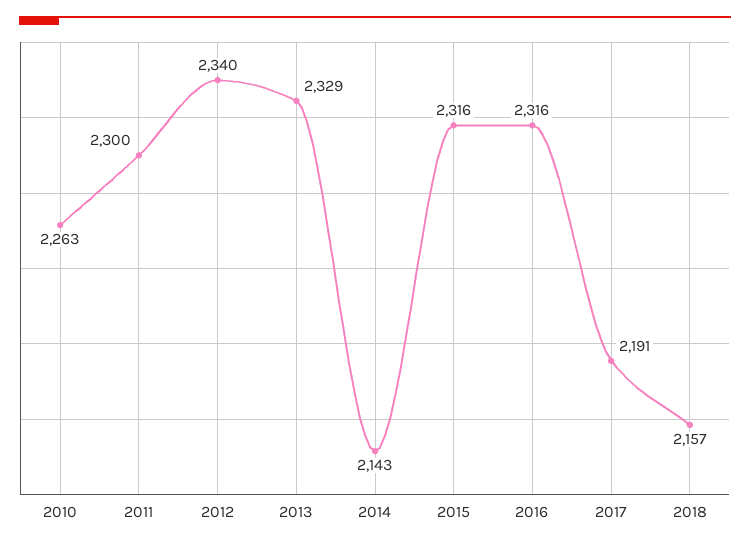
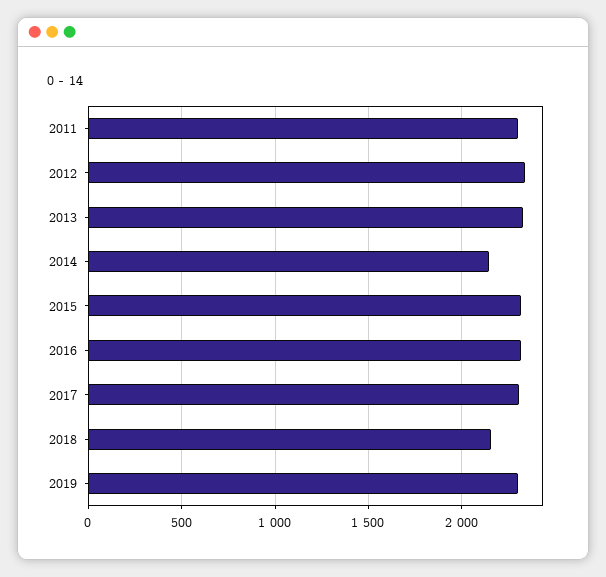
2010: 2263 -> none
2017: 2191 -> 2300
2019: none -> 2300

